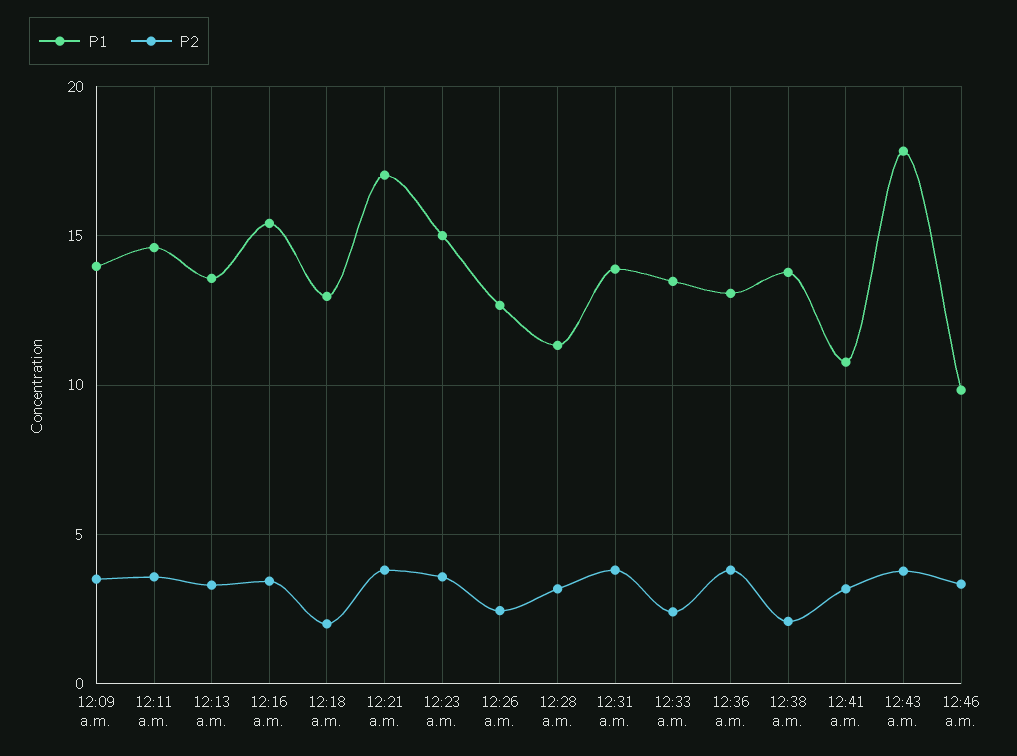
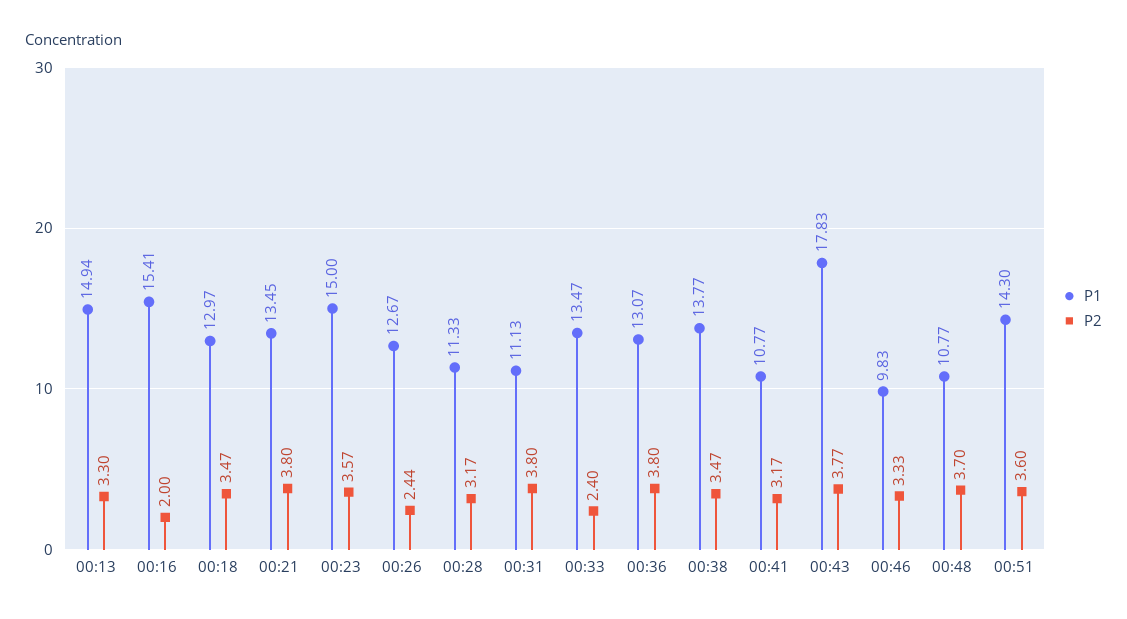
P1, 12:09 a.m.: 14 -> none
P2, 12:09 a.m.: 3.5 -> none
P1, 12:11 a.m.: 14.5 -> none
P2, 12:11 a.m.: 3.5 -> none
P1, 12:13 a.m.: 13.5 -> 14.94
P2, 12:16 a.m.: 3.5 -> 2
P2, 12:18 a.m.: 2 -> 3.47
P1, 12:21 a.m.: 17 -> 13.45
P1, 12:31 a.m.: 14 -> 11.13
P2, 12:38 a.m.: 2 -> 3.47
P1, 00:48: none -> 10.77
P2, 00:48: none -> 3.7
P1, 00:51: none -> 14.3
P2, 00:51: none -> 3.6

